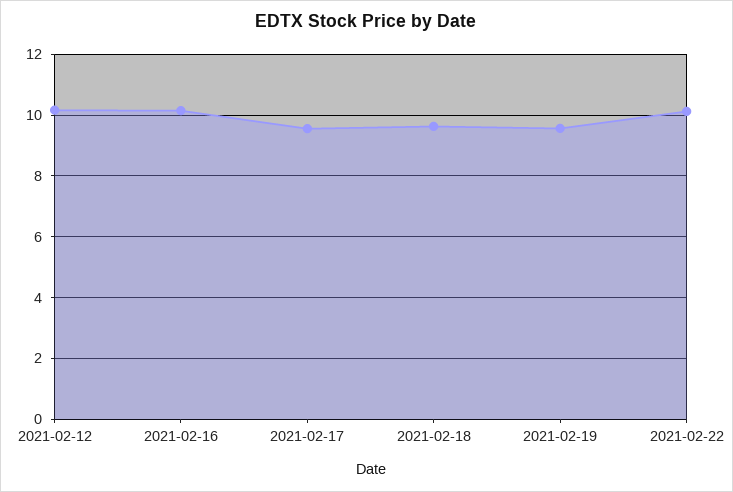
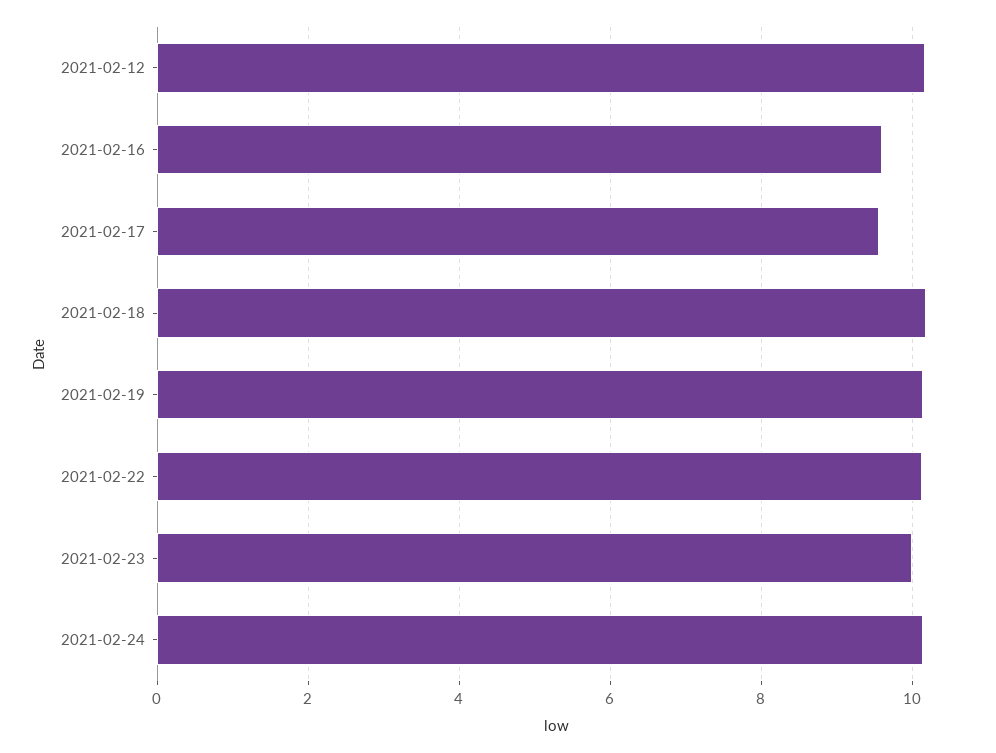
2021-02-16: 10.2 -> 9.6
2021-02-18: 9.6 -> 10.2
2021-02-19: 9.6 -> 10.2
2021-02-23: none -> 10
2021-02-24: none -> 10.2

